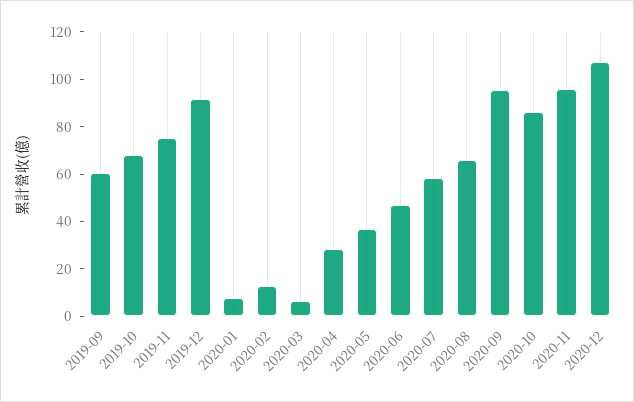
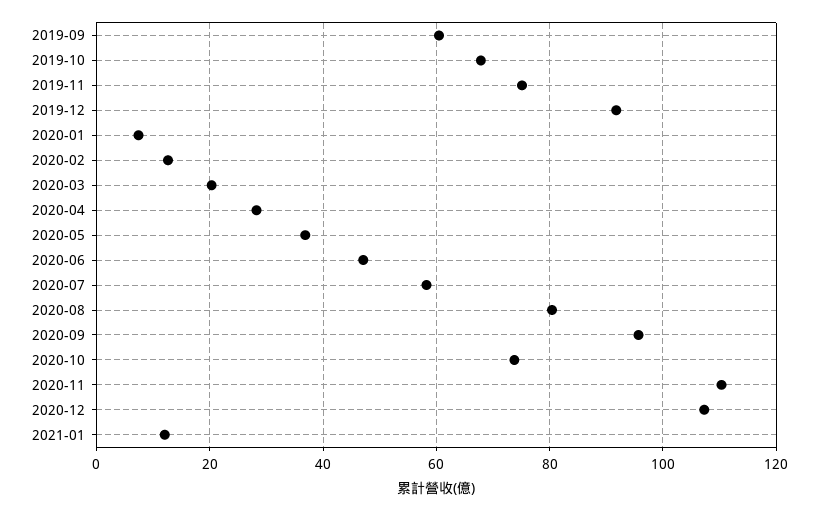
2020-03: 5 -> 20
2020-08: 65 -> 80
2020-10: 85 -> 74
2020-11: 95 -> 110
2021-01: none -> 12

